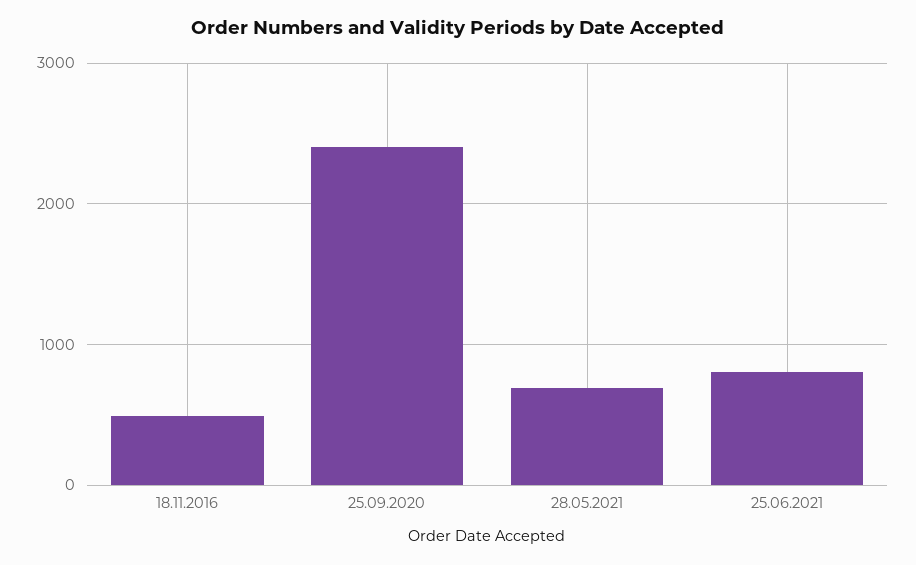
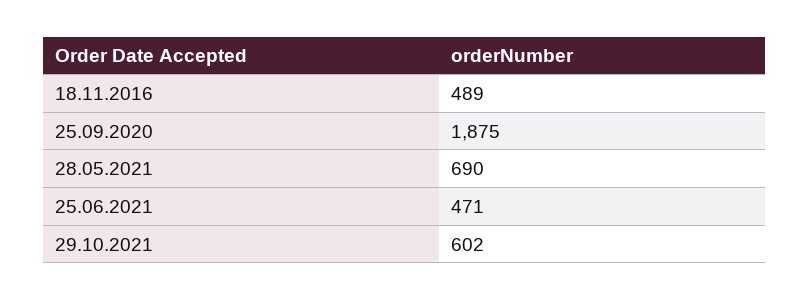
25.09.2020: 2400 -> 1875
25.06.2021: 800 -> 471
29.10.2021: none -> 602

